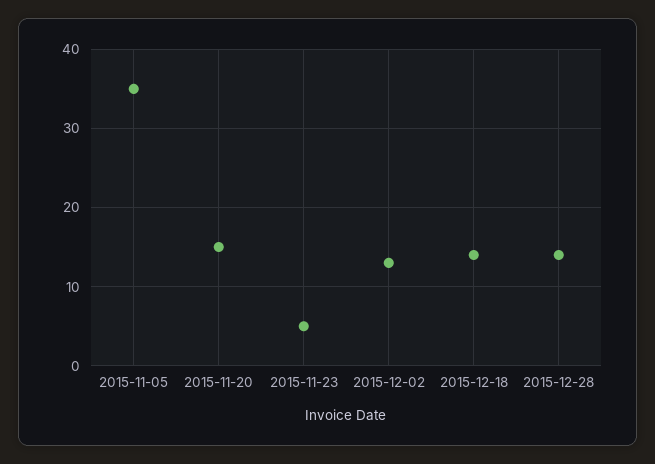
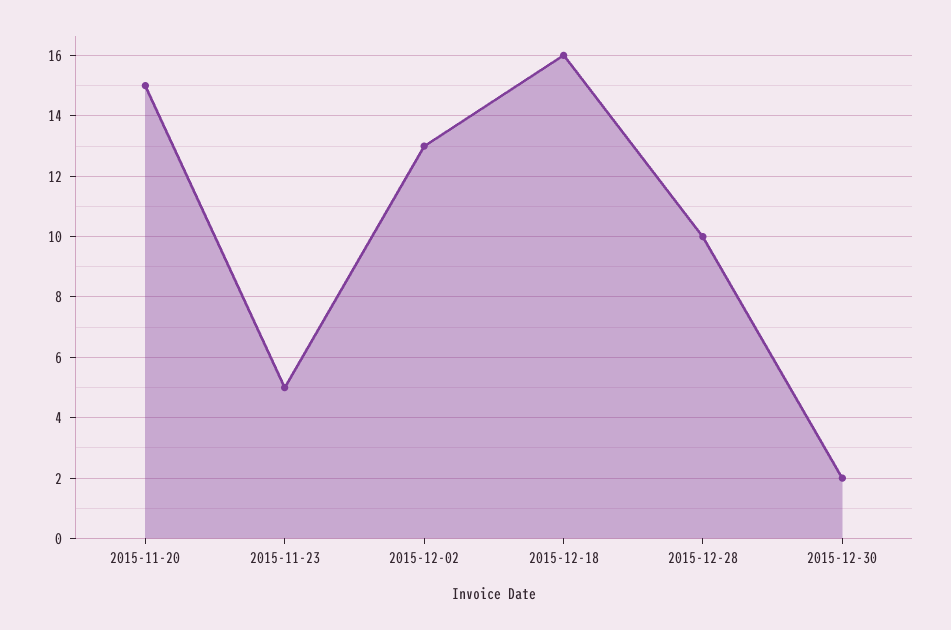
2015-11-05: 35 -> none
2015-12-18: 14 -> 16
2015-12-28: 14 -> 10
2015-12-30: none -> 2

